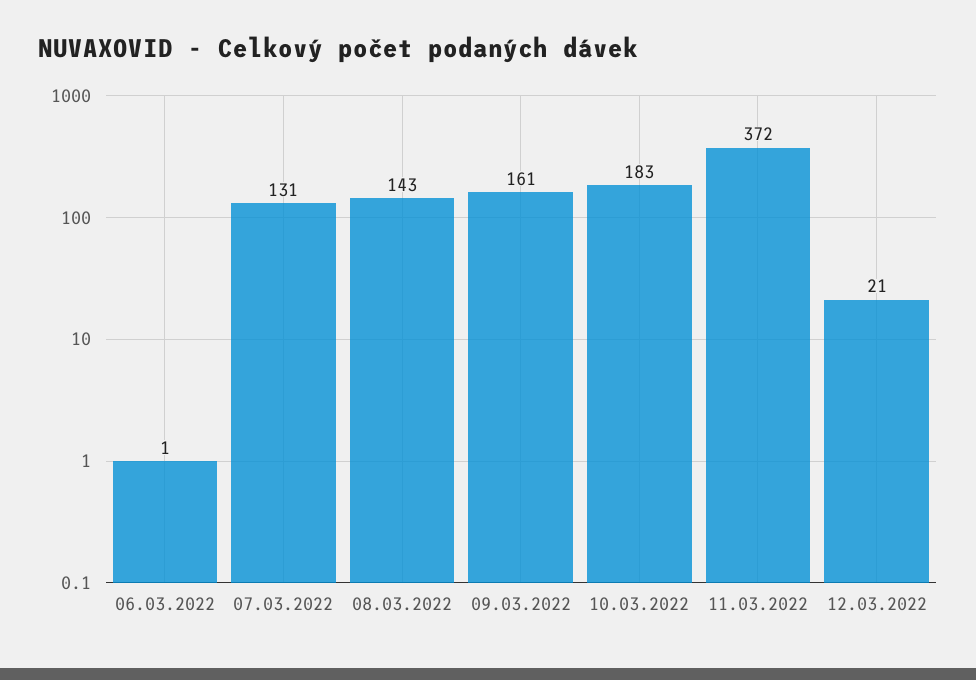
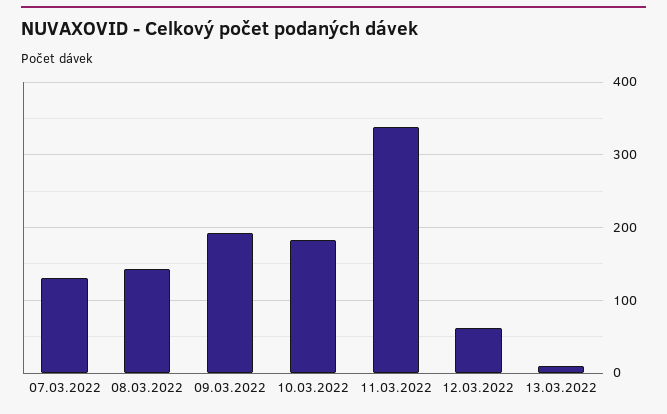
06.03.2022: 1 -> none
09.03.2022: 161 -> 190
11.03.2022: 372 -> 340
12.03.2022: 21 -> 60
13.03.2022: none -> 10

